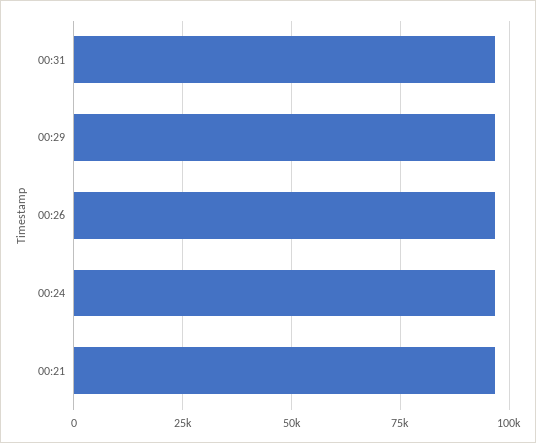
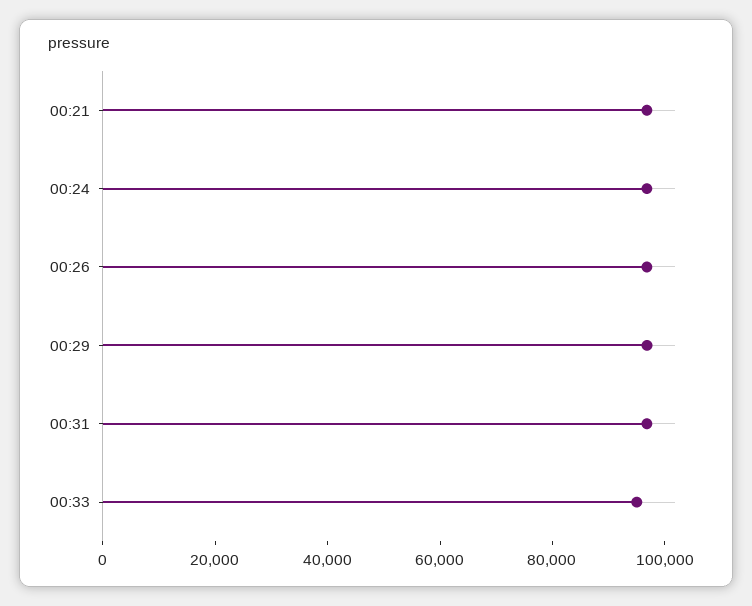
00:33: none -> 95000

